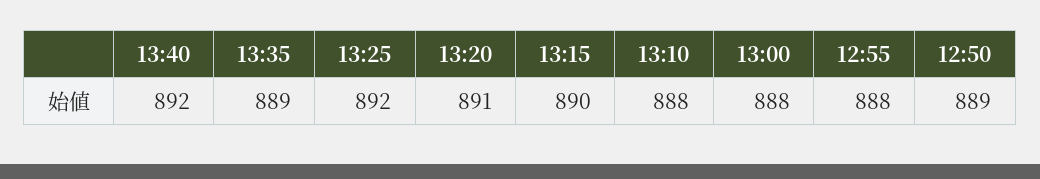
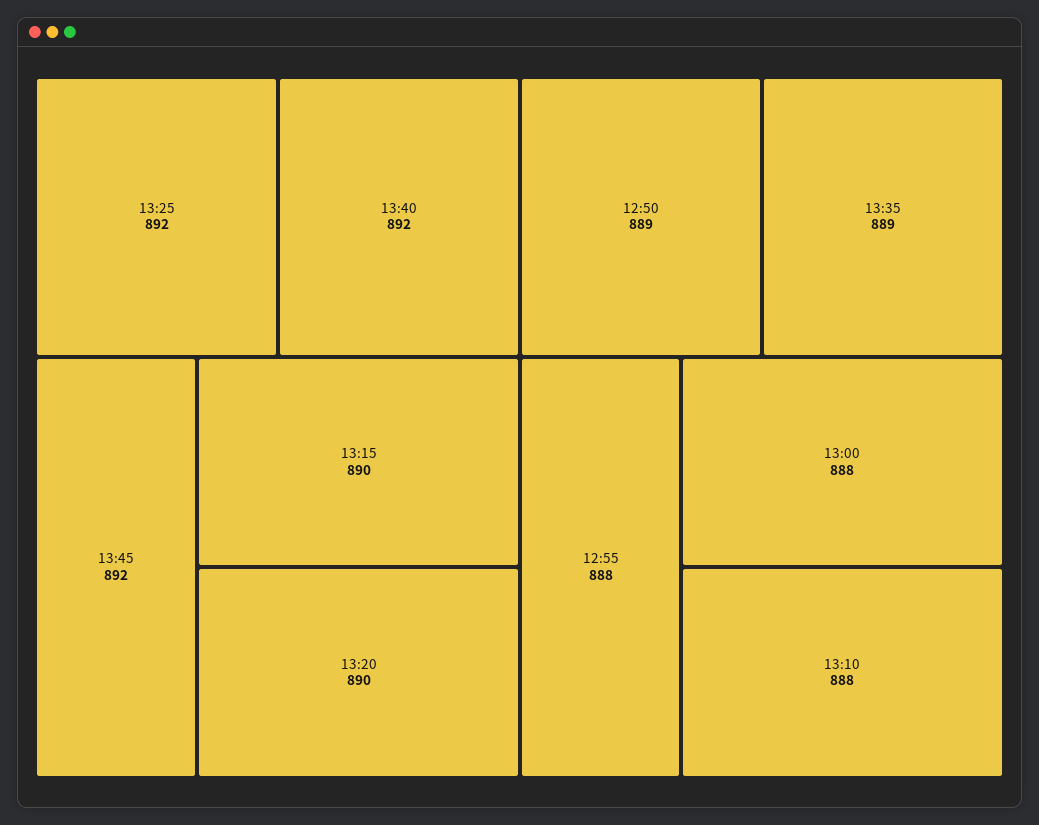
13:20: 891 -> 890
13:45: none -> 892

